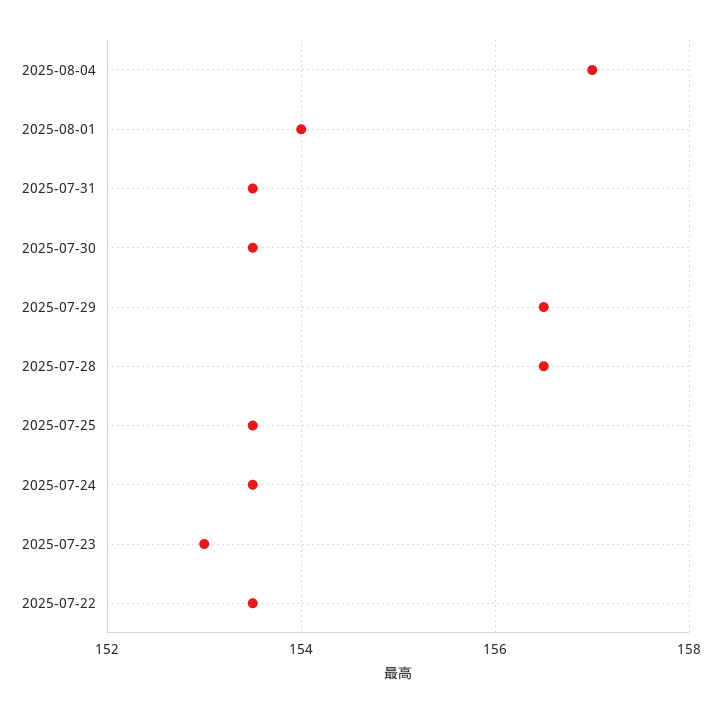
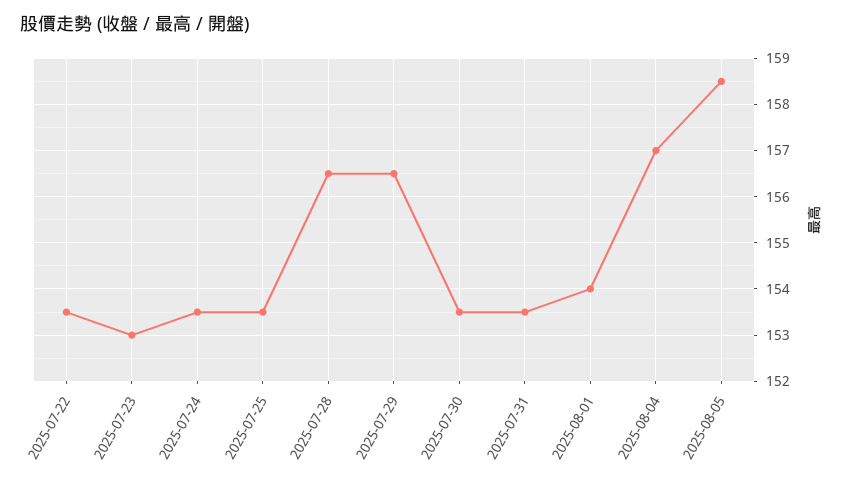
2025-08-05: none -> 158.5

